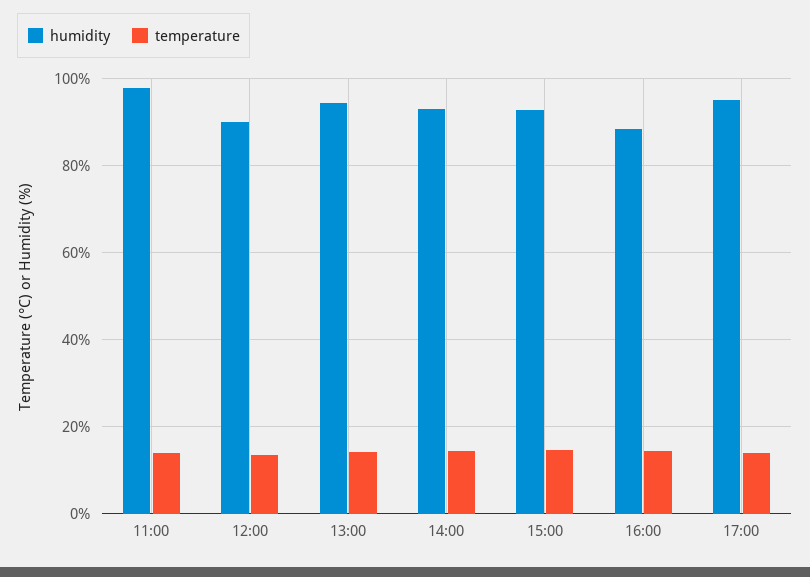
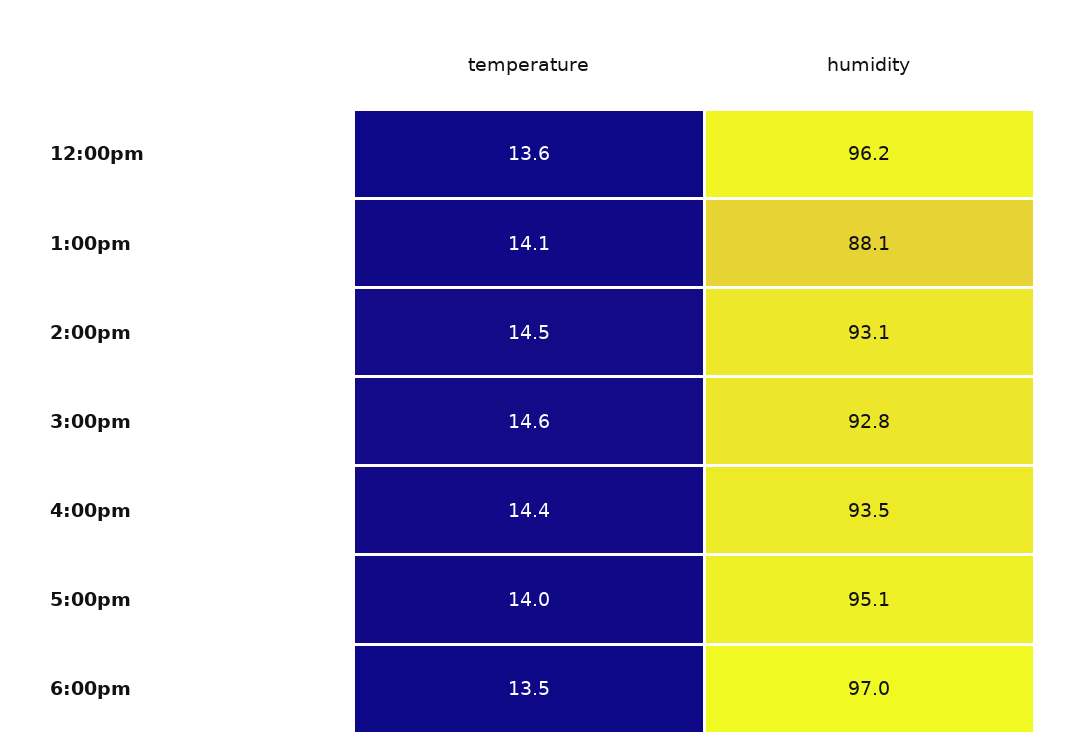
humidity, 11:00: 98 -> none
temperature, 11:00: 14 -> none
humidity, 12:00: 90 -> 96.2
humidity, 13:00: 94 -> 88.1
humidity, 16:00: 88 -> 93.5
temperature, 6:00pm: none -> 13.5
humidity, 6:00pm: none -> 97

